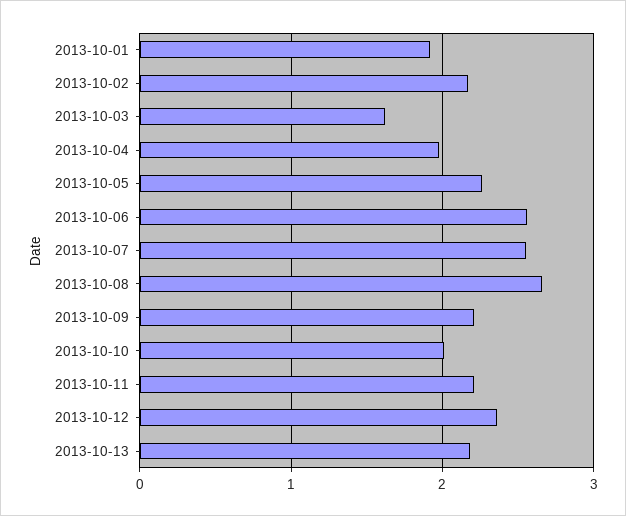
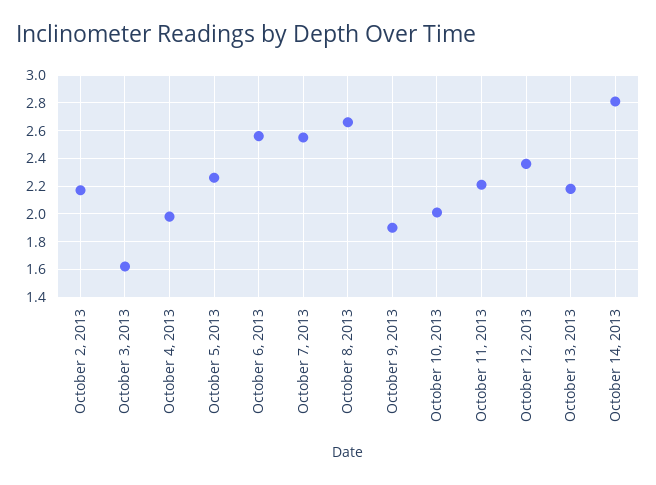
2013-10-01: 1.9 -> none
2013-10-09: 2.2 -> 1.9
October 14, 2013: none -> 2.8

